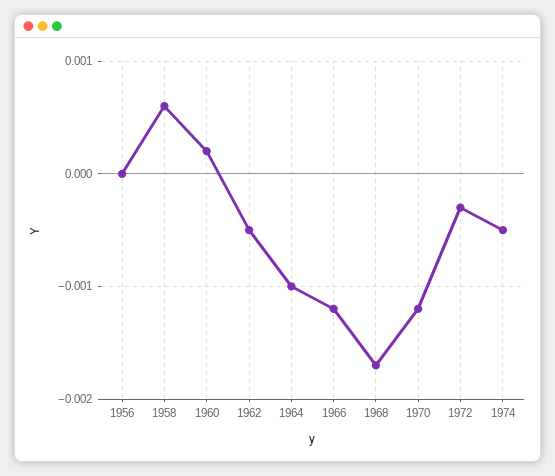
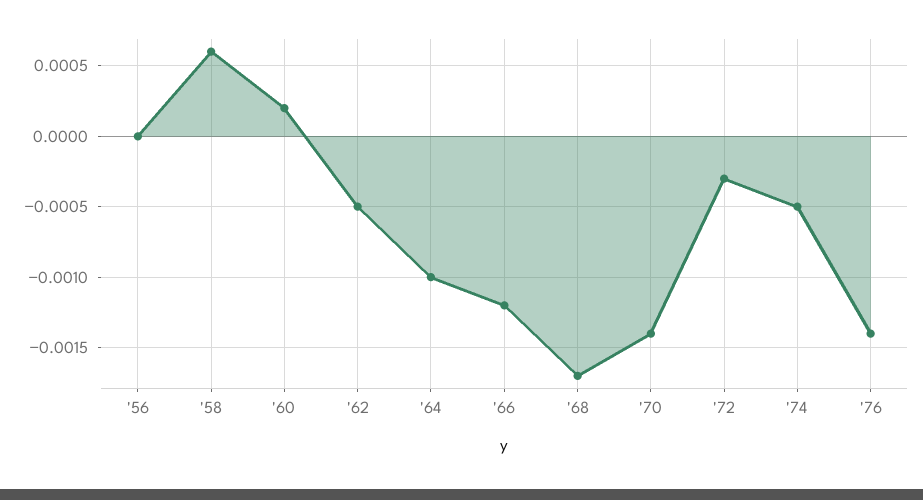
1970: -0.0012 -> -0.0014
'76: none -> -0.0014

